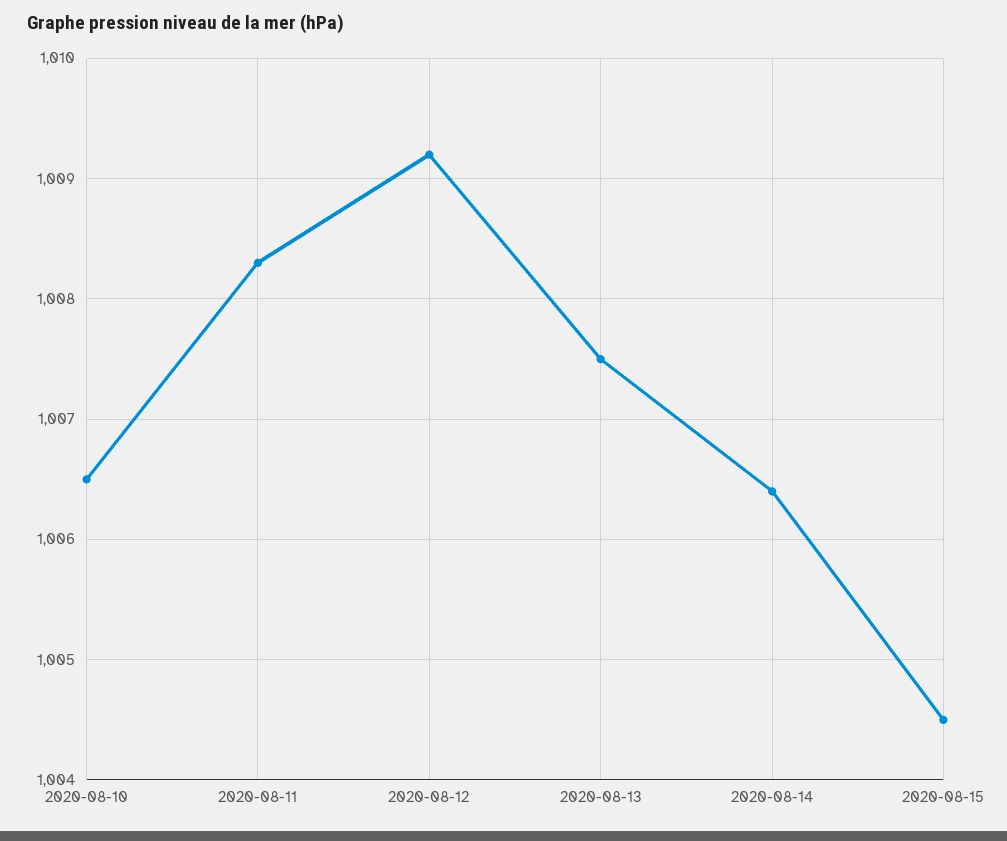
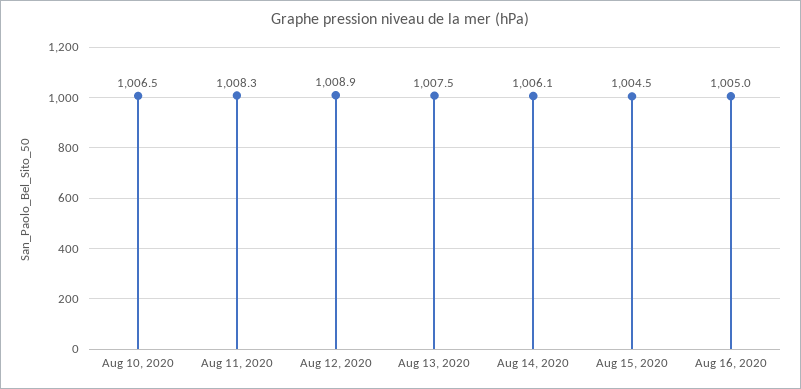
2020-08-12: 1009.2 -> 1008.9
2020-08-14: 1006.4 -> 1006.1
Aug 16, 2020: none -> 1005

